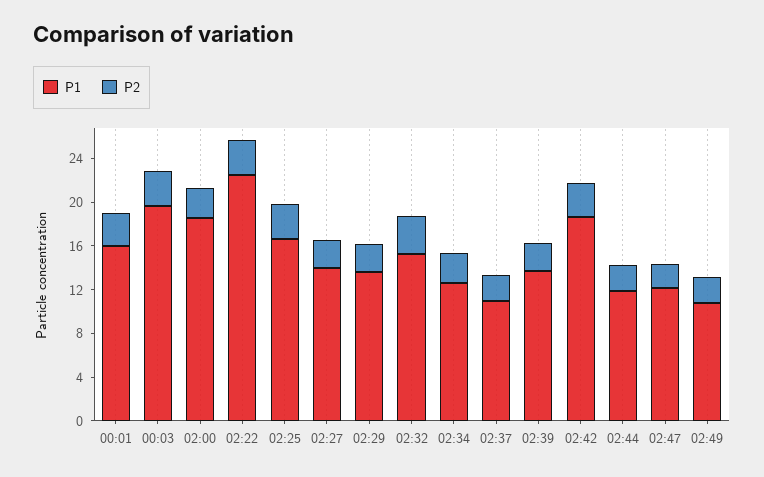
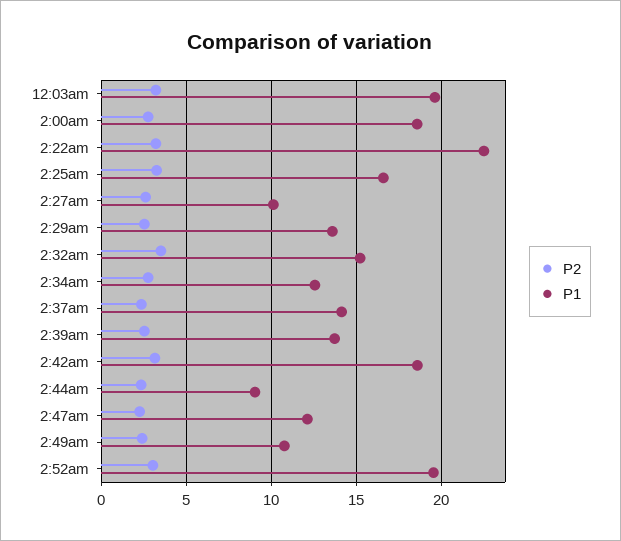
P1, 00:01: 16 -> none
P2, 00:01: 3 -> none
P1, 02:27: 14 -> 10
P1, 02:37: 11 -> 14
P1, 02:44: 12 -> 9
P2, 2:52am: none -> 3
P1, 2:52am: none -> 19.5

